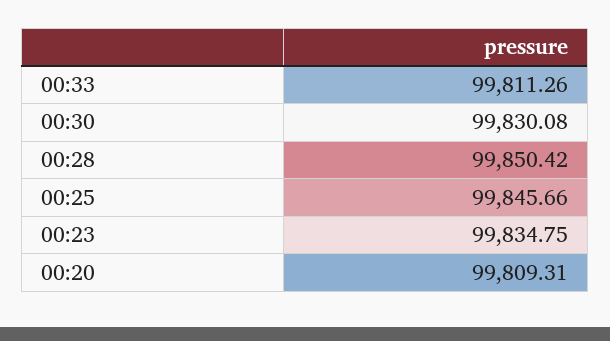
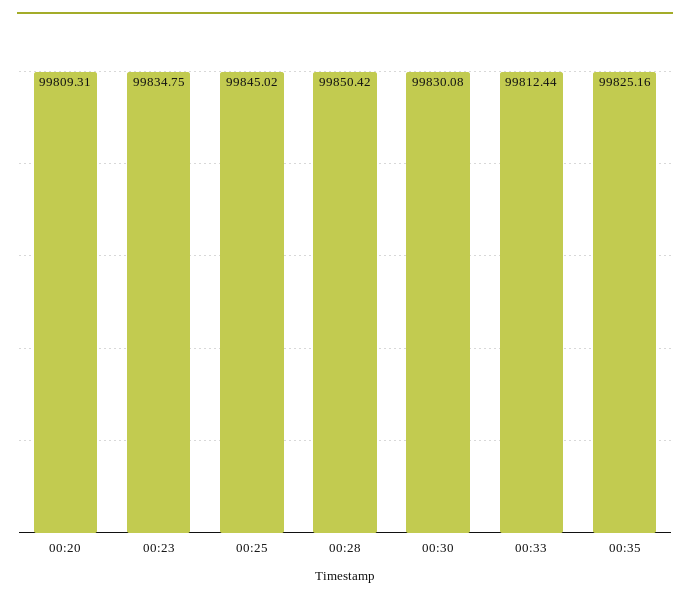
00:33: 99811.26 -> 99812.44
00:25: 99845.66 -> 99845.02
00:35: none -> 99825.16

